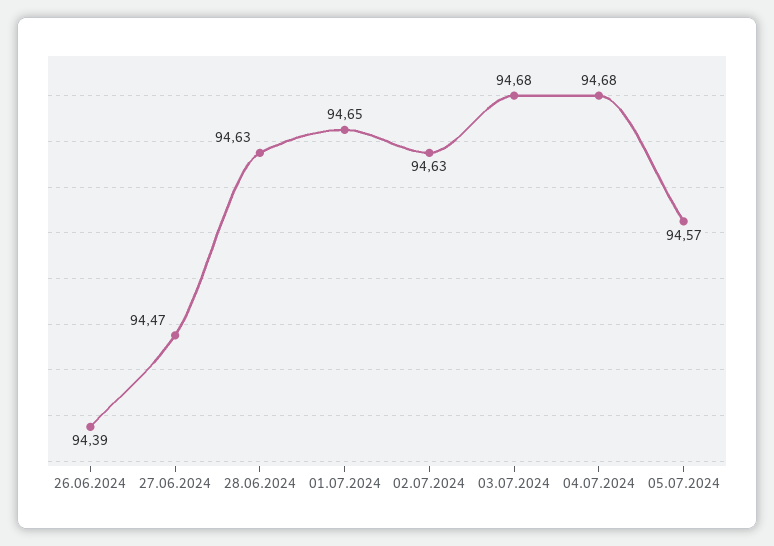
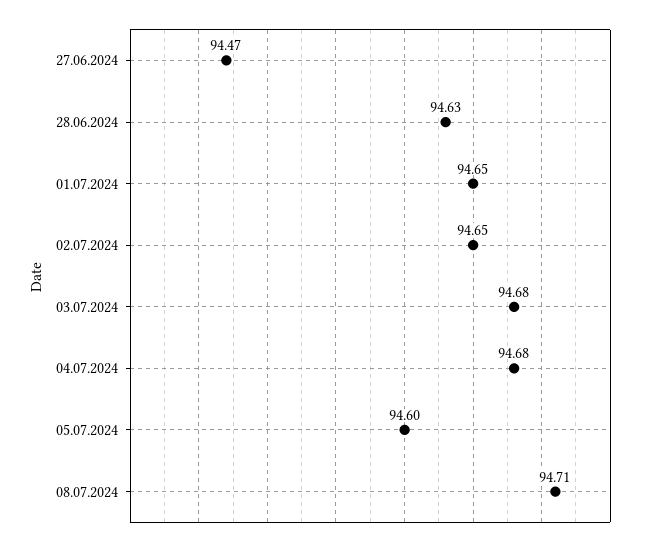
26.06.2024: 94.39 -> none
02.07.2024: 94.63 -> 94.65
05.07.2024: 94.57 -> 94.6
08.07.2024: none -> 94.71

